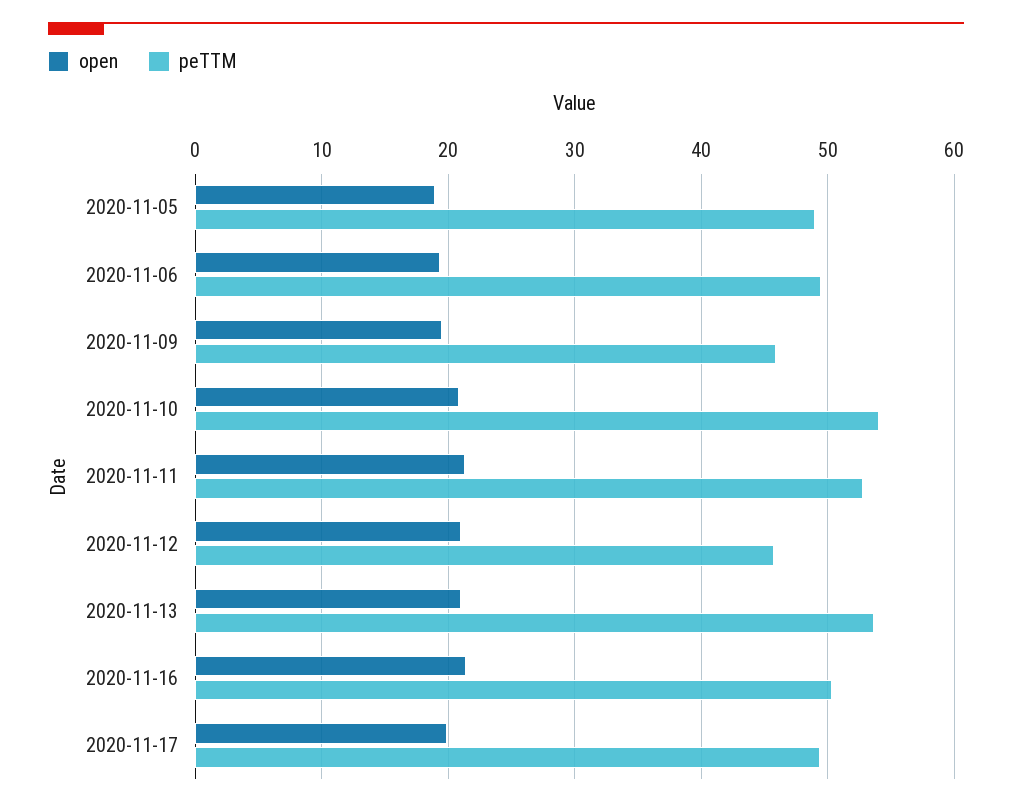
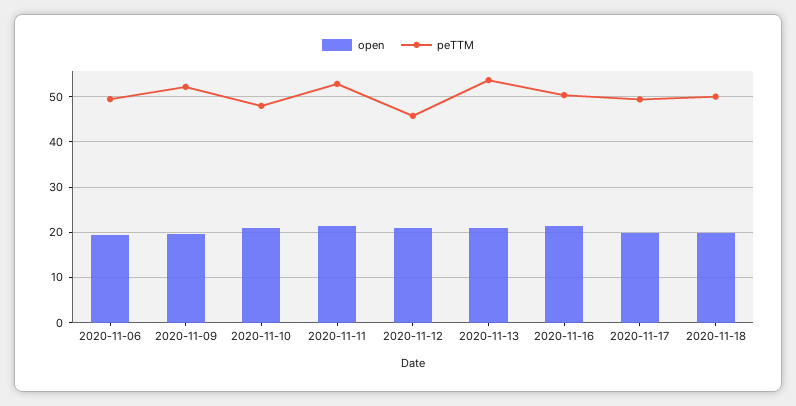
open, 2020-11-05: 19 -> none
peTTM, 2020-11-05: 49 -> none
peTTM, 2020-11-09: 46 -> 52
peTTM, 2020-11-10: 54 -> 48
open, 2020-11-18: none -> 20
peTTM, 2020-11-18: none -> 50

